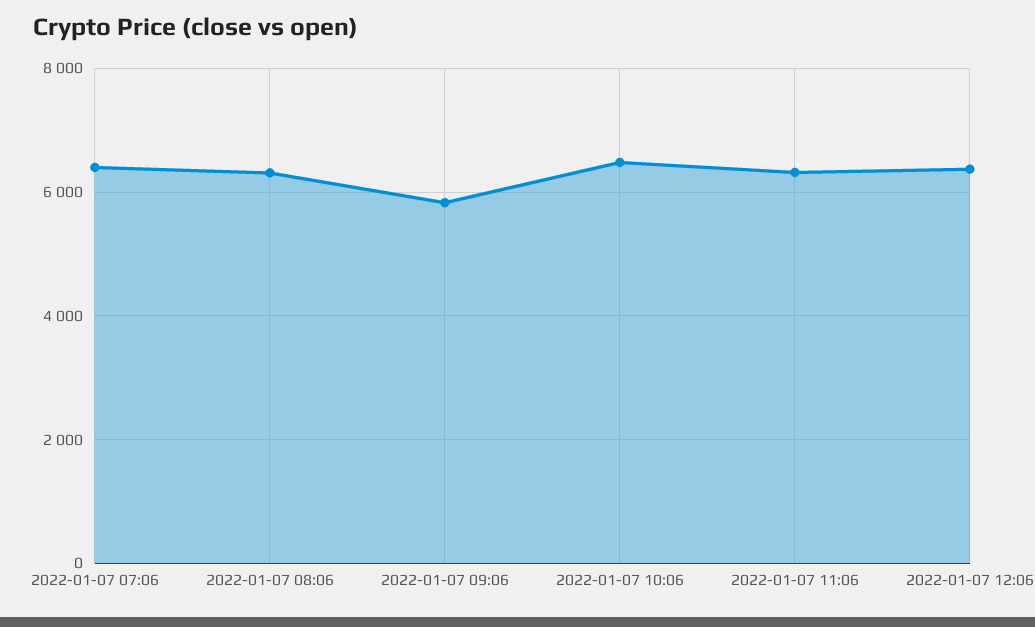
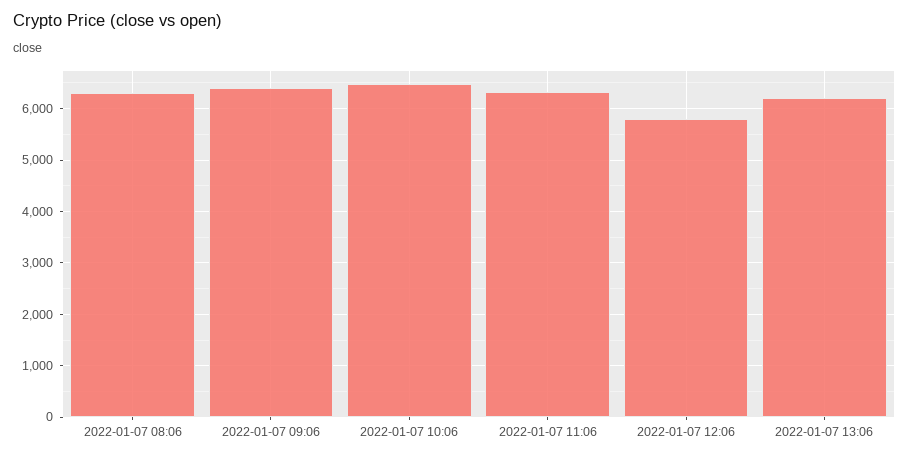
2022-01-07 07:06: 6400 -> none
2022-01-07 09:06: 5800 -> 6400
2022-01-07 12:06: 6400 -> 5800
2022-01-07 13:06: none -> 6200

